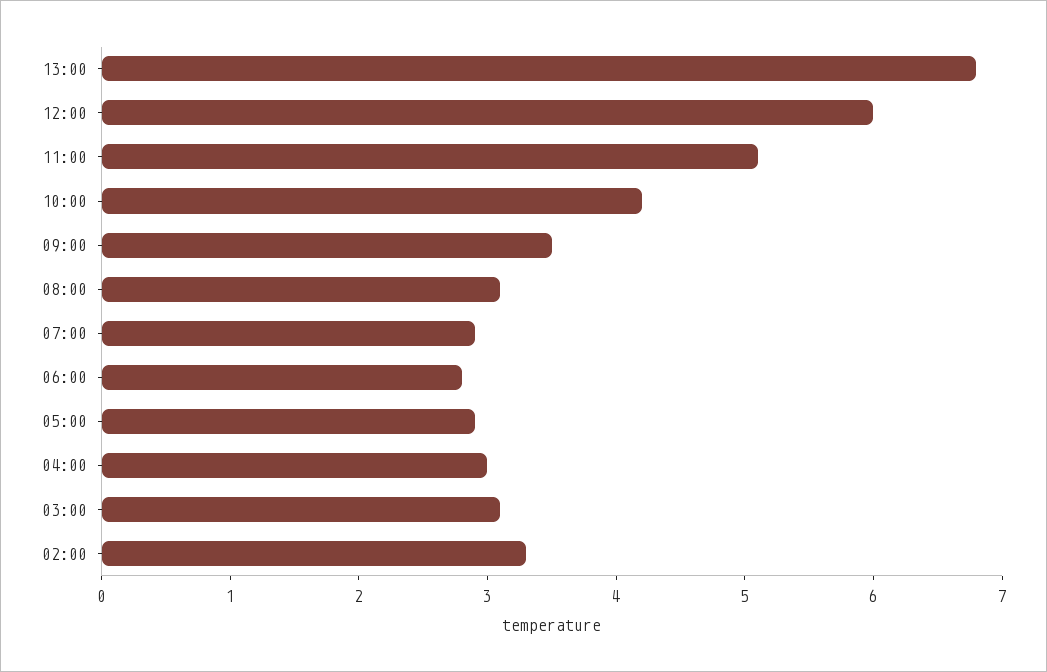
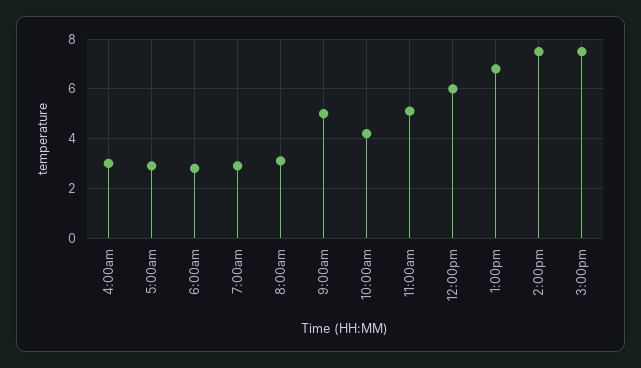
09:00: 3.5 -> 5
03:00: 3.1 -> none
02:00: 3.3 -> none
2:00pm: none -> 7.5
3:00pm: none -> 7.5

